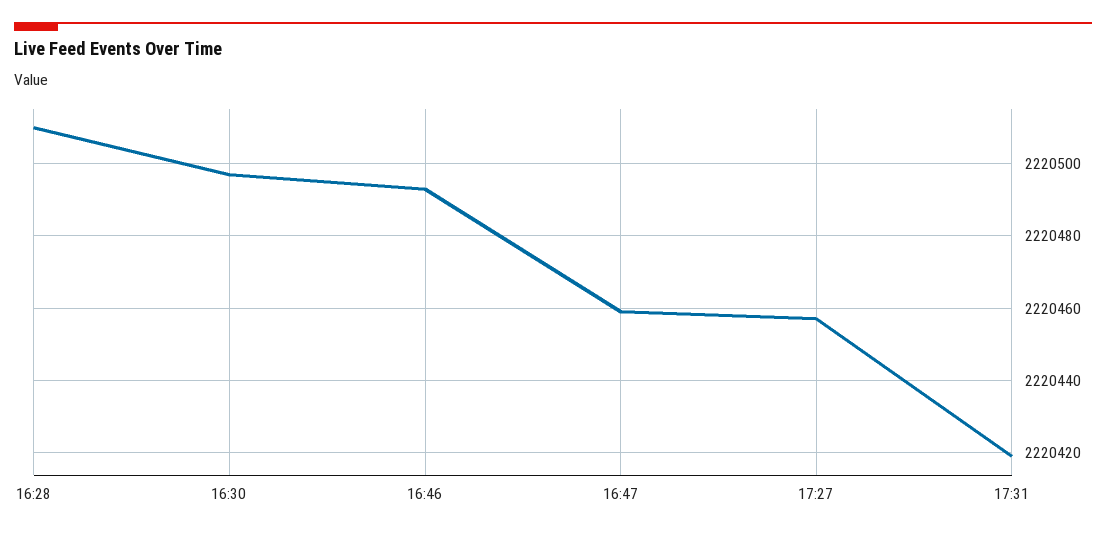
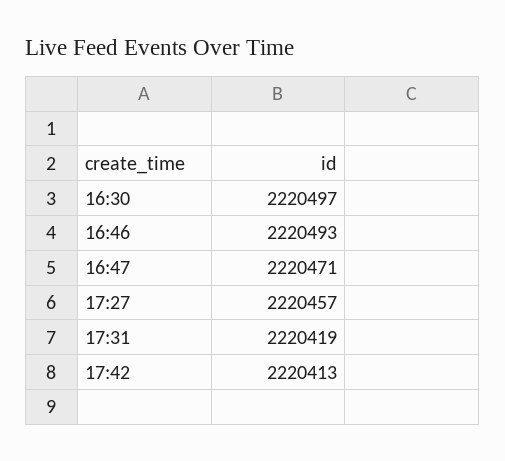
16:28: 2220510 -> none
16:47: 2220460 -> 2220471
17:42: none -> 2220413

